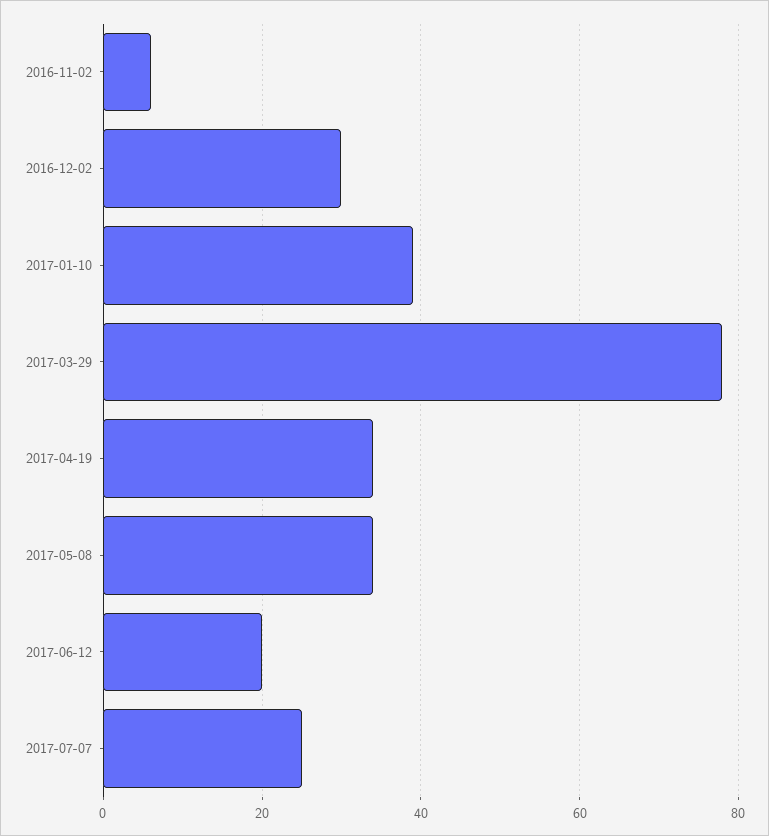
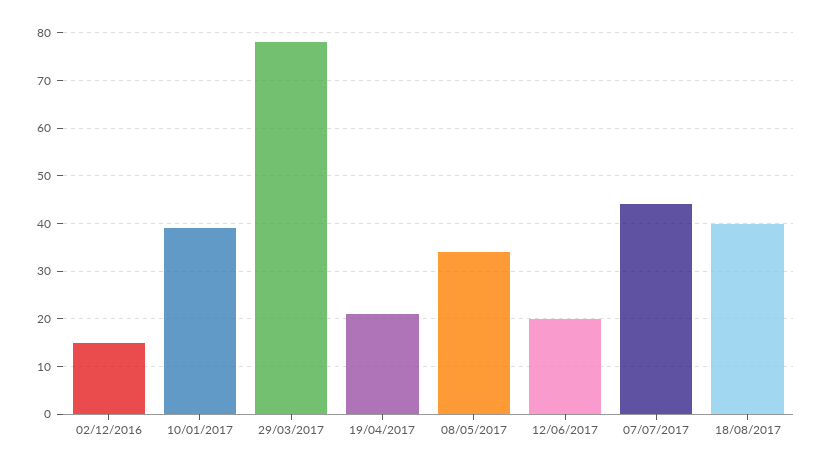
2016-11-02: 5 -> none
2016-12-02: 30 -> 15
2017-04-19: 35 -> 20
2017-07-07: 25 -> 45
18/08/2017: none -> 40

